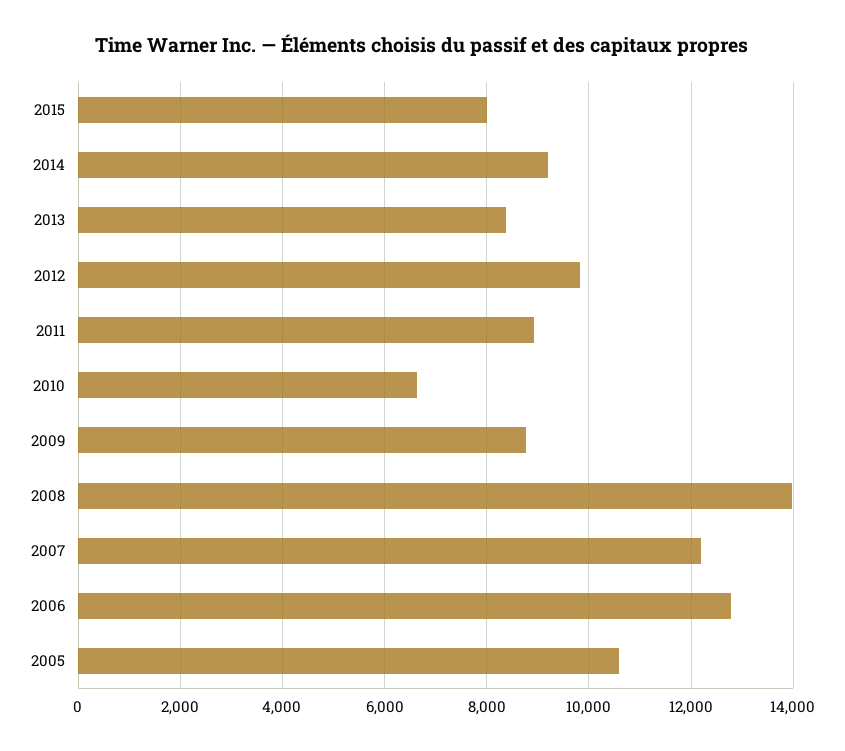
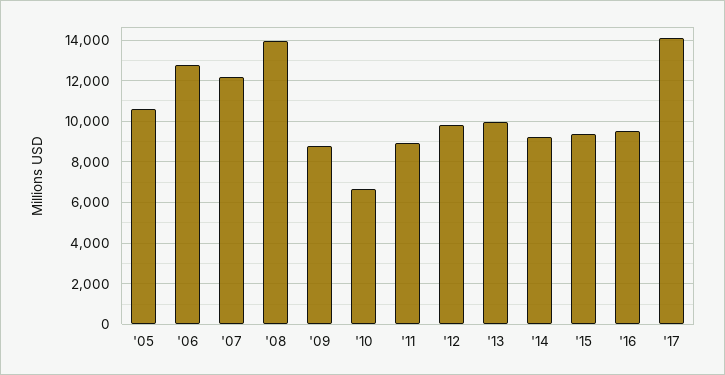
2015: 8000 -> 9500
2013: 8400 -> 10000
'16: none -> 9500
'17: none -> 14000

